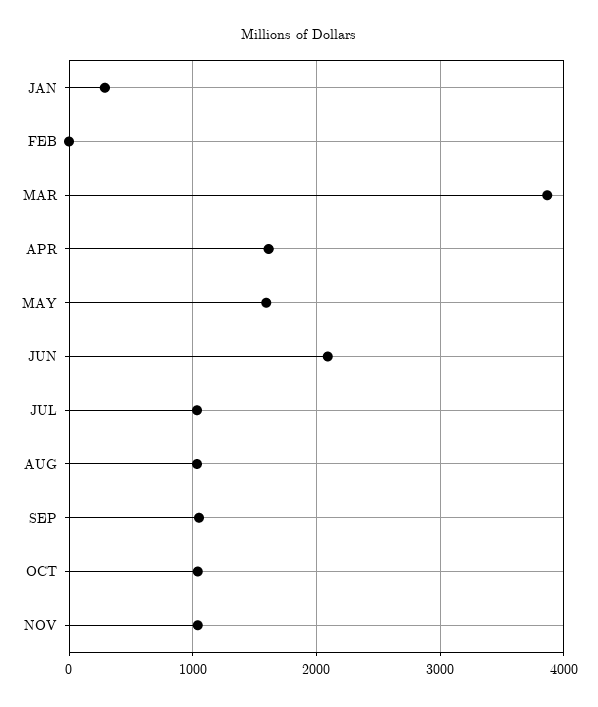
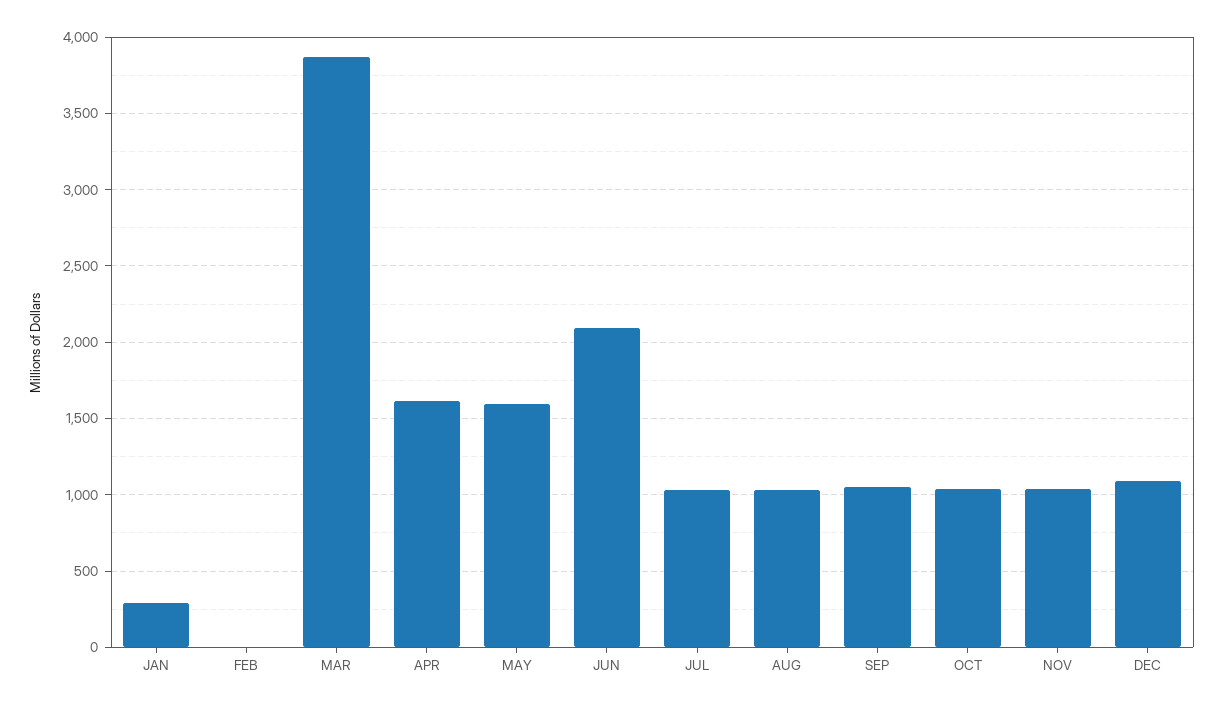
DEC: none -> 1100

